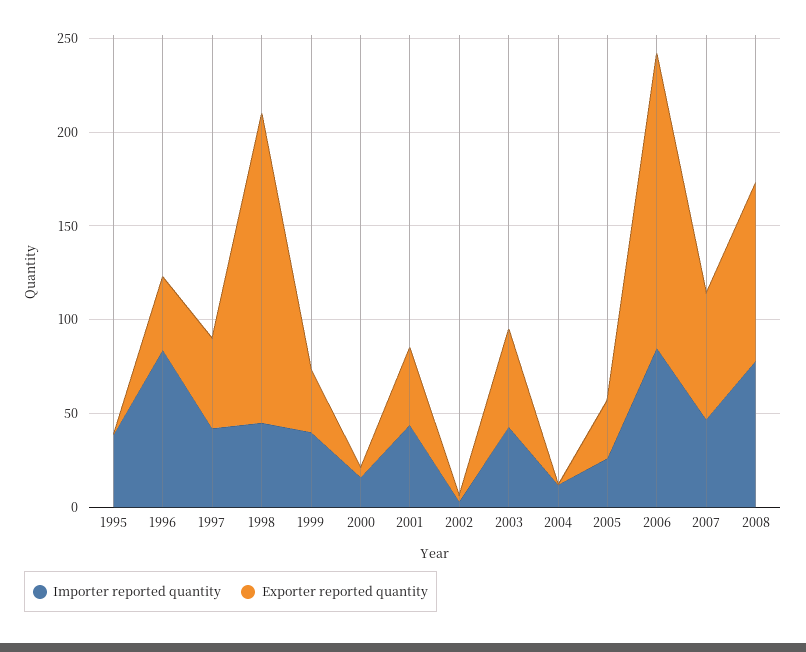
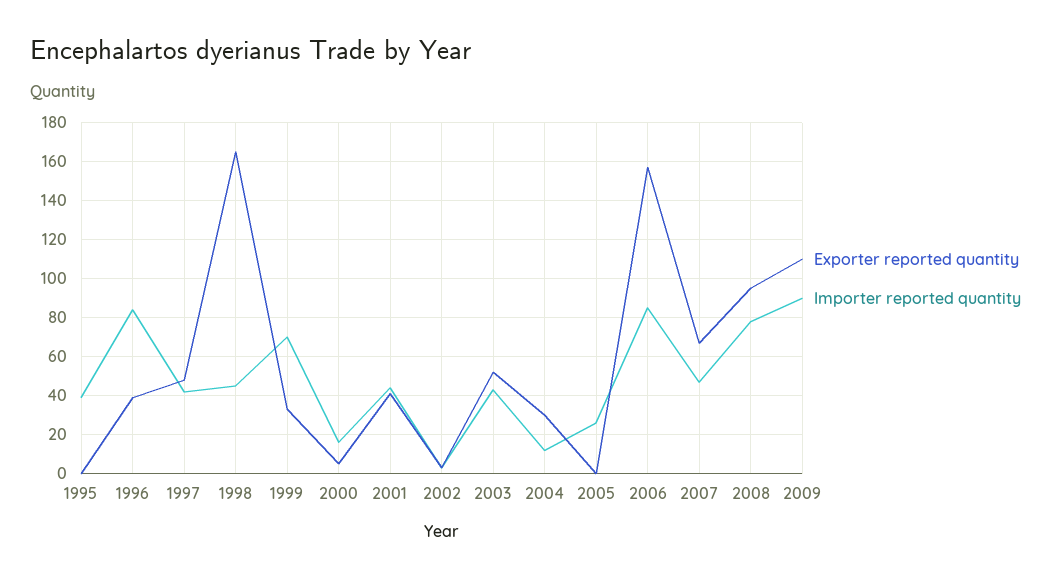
Importer reported quantity, 1999: 40 -> 70
Exporter reported quantity, 2004: 0 -> 30
Exporter reported quantity, 2005: 30 -> 0
Exporter reported quantity, 2009: none -> 110
Importer reported quantity, 2009: none -> 90

